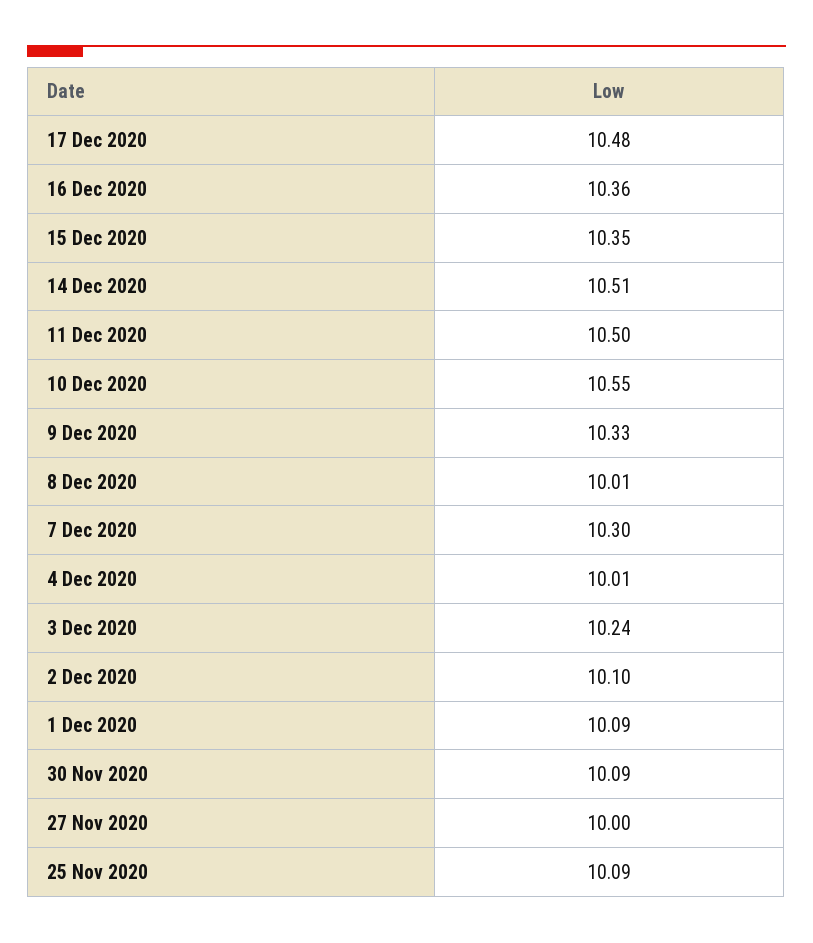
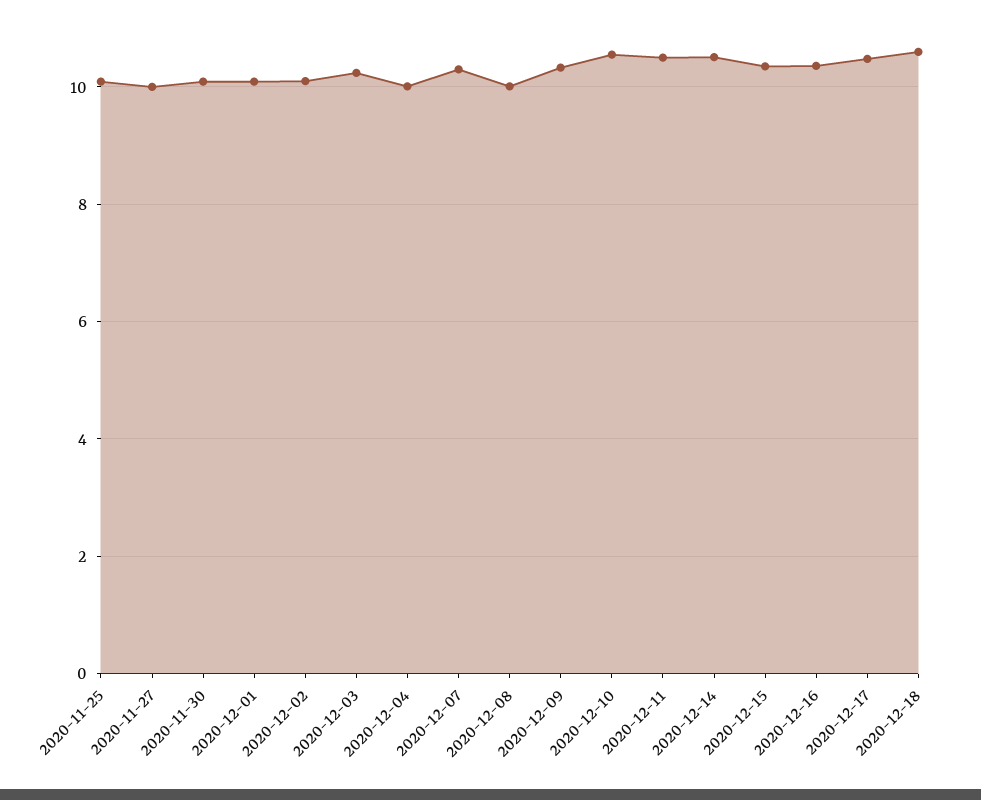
2020-12-18: none -> 10.6

